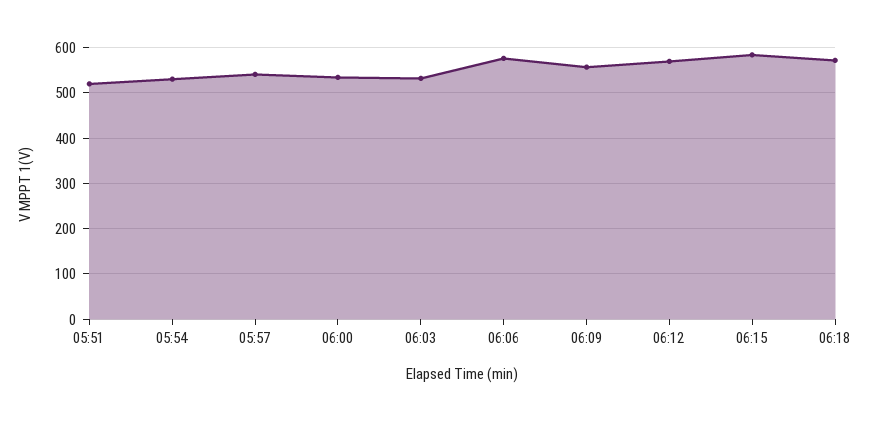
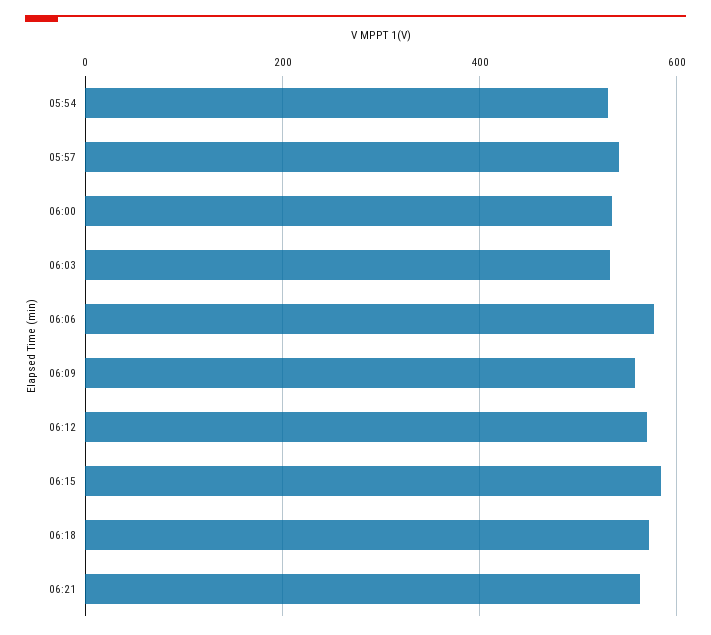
05:51: 520 -> none
06:21: none -> 560

